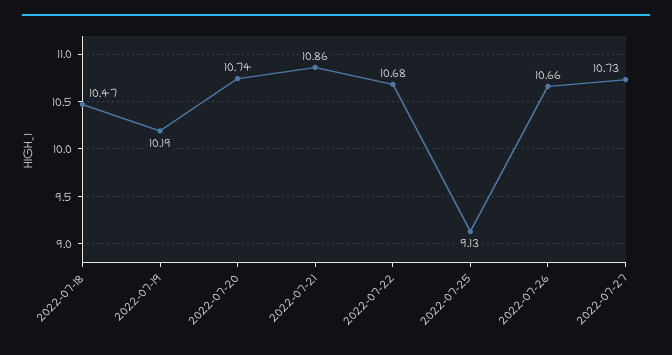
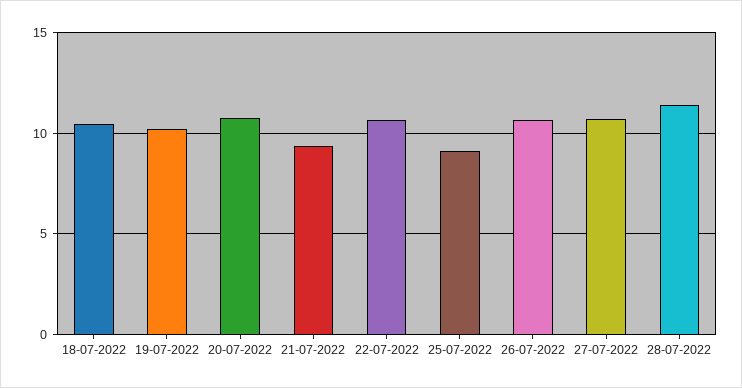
2022-07-21: 10.86 -> 9.5
28-07-2022: none -> 11.5

